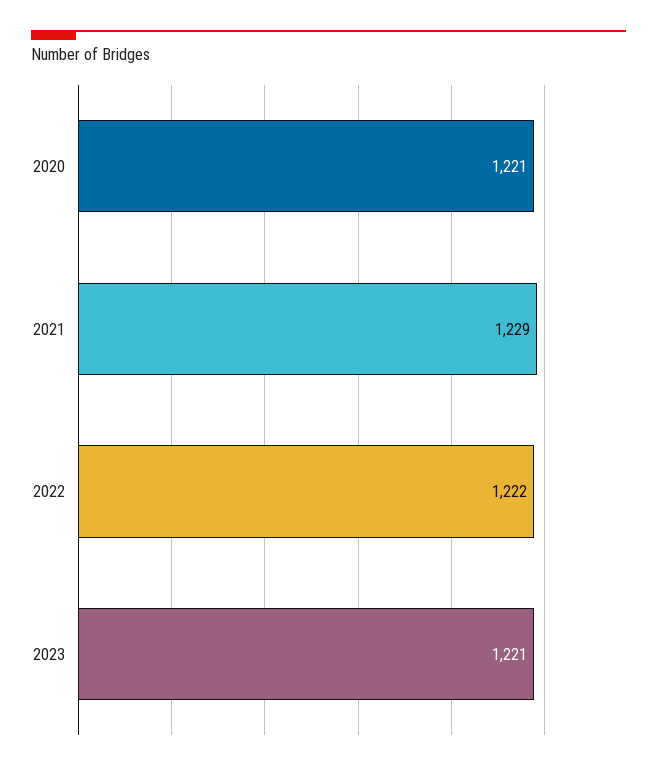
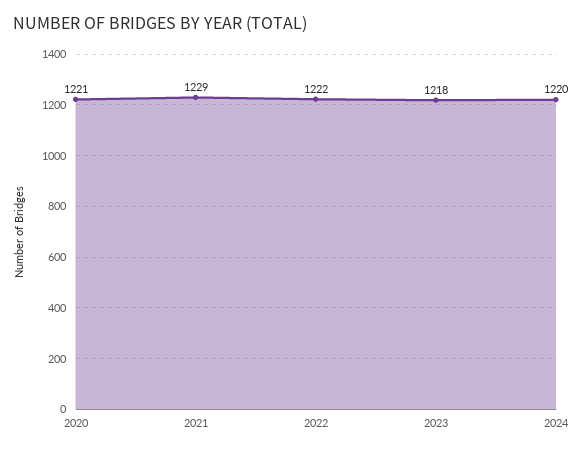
2023: 1221 -> 1218
2024: none -> 1220

